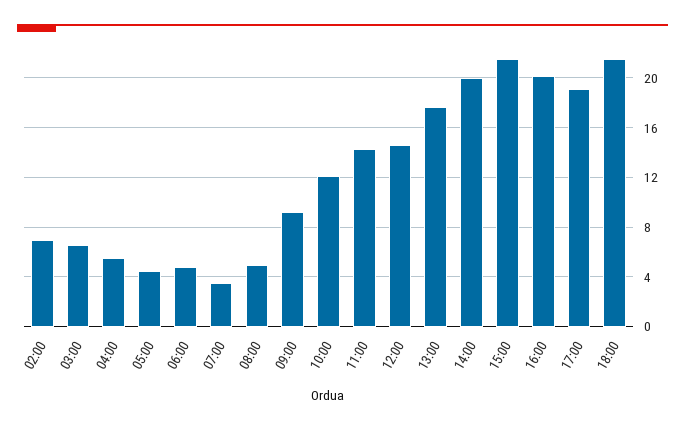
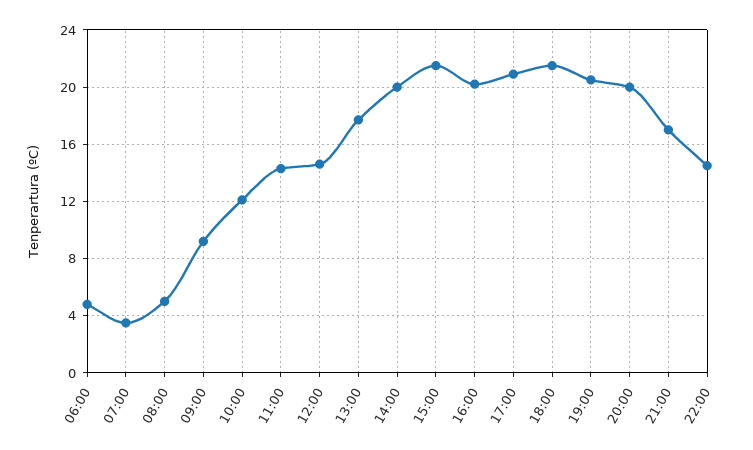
02:00: 7 -> none
03:00: 6.5 -> none
04:00: 5.5 -> none
05:00: 4.5 -> none
17:00: 19 -> 21
19:00: none -> 20.5
20:00: none -> 20
21:00: none -> 17
22:00: none -> 14.5

